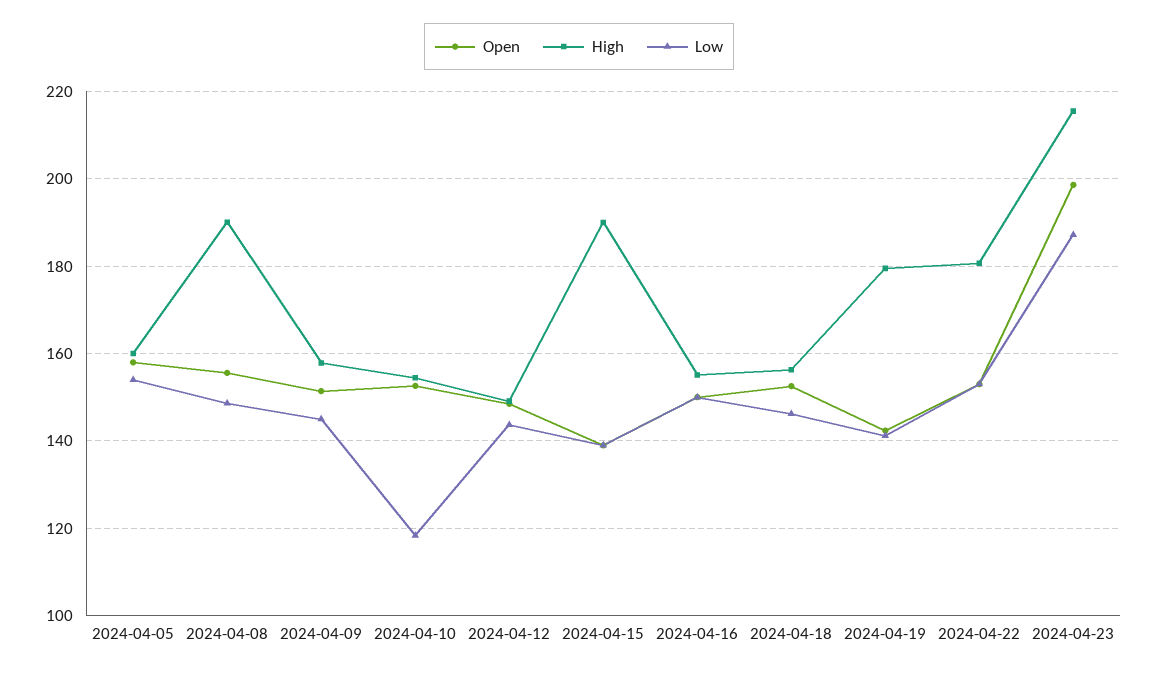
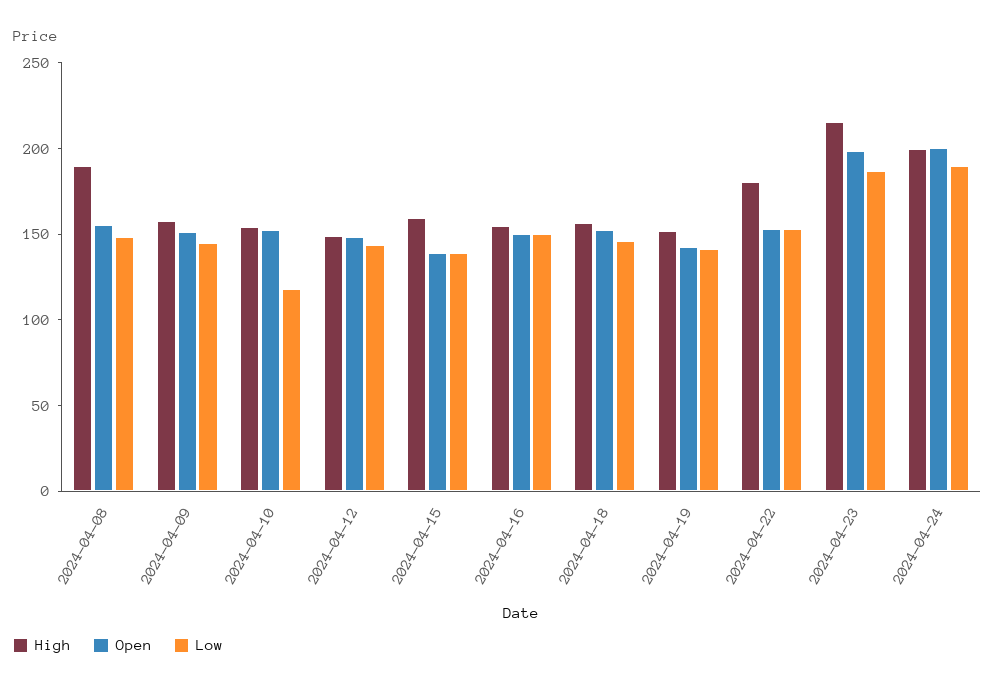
Open, 2024-04-05: 158 -> none
High, 2024-04-05: 160 -> none
Low, 2024-04-05: 154 -> none
High, 2024-04-15: 190 -> 160
High, 2024-04-19: 180 -> 150
High, 2024-04-24: none -> 200
Open, 2024-04-24: none -> 200
Low, 2024-04-24: none -> 190

